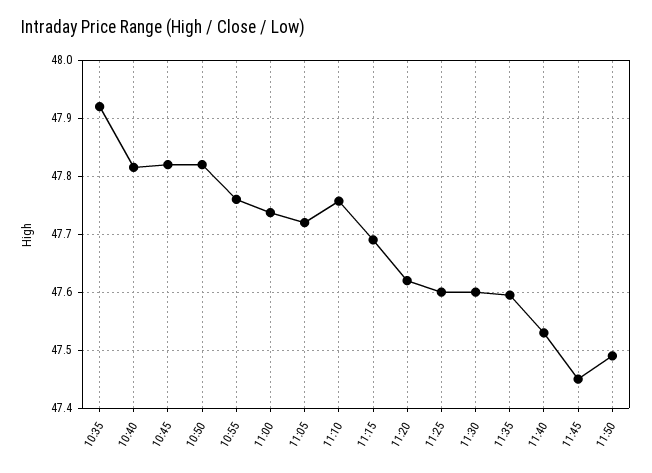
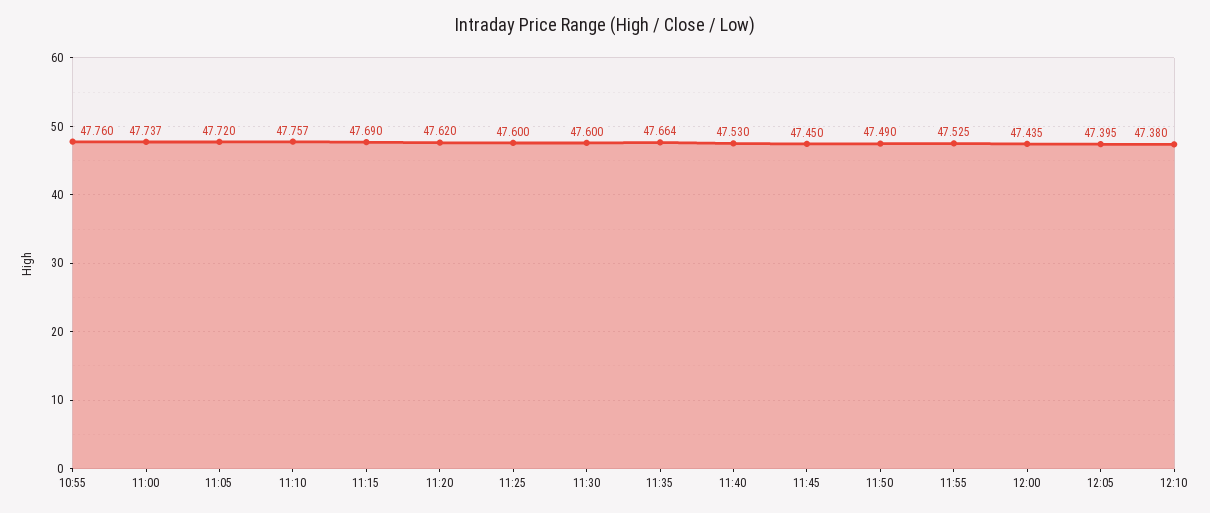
10:35: 47.92 -> none
10:40: 47.82 -> none
10:45: 47.82 -> none
10:50: 47.82 -> none
11:35: 47.6 -> 47.664
11:55: none -> 47.525
12:00: none -> 47.435
12:05: none -> 47.395
12:10: none -> 47.38

